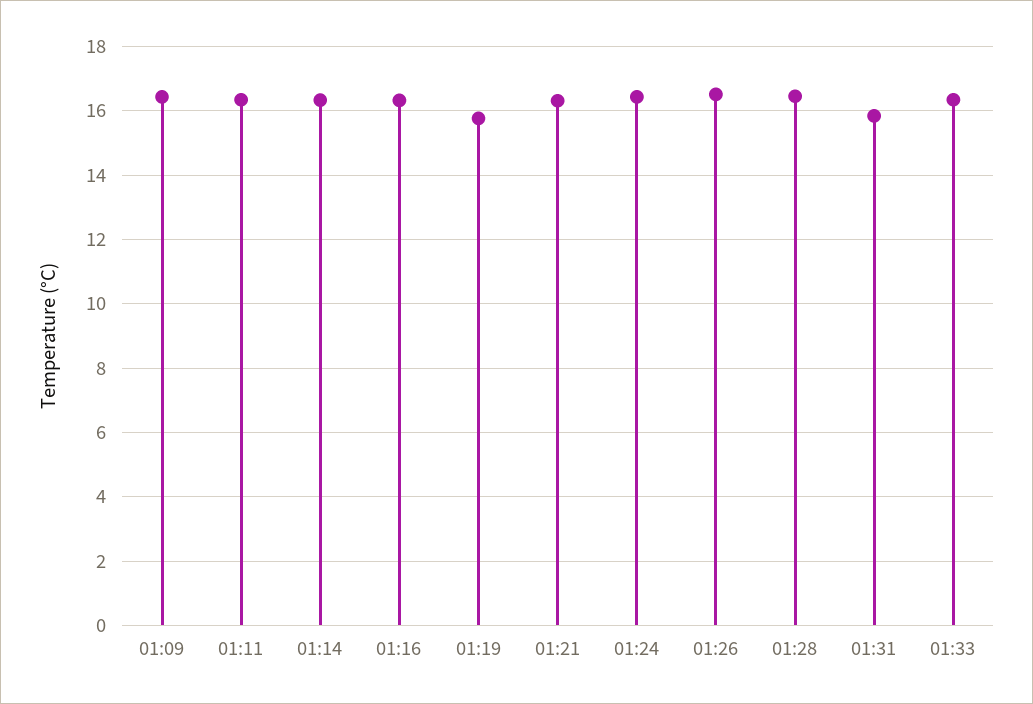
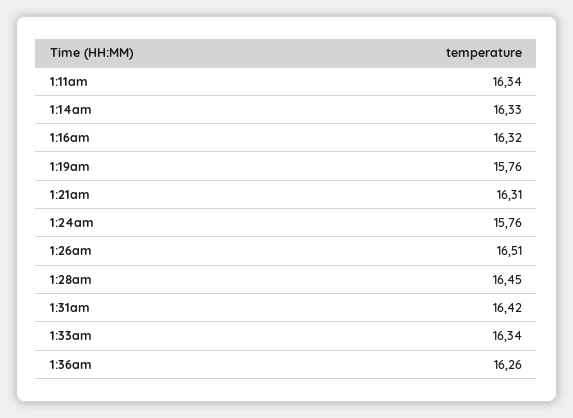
01:09: 16.4 -> none
01:24: 16.4 -> 15.76
01:31: 15.8 -> 16.42
1:36am: none -> 16.26

